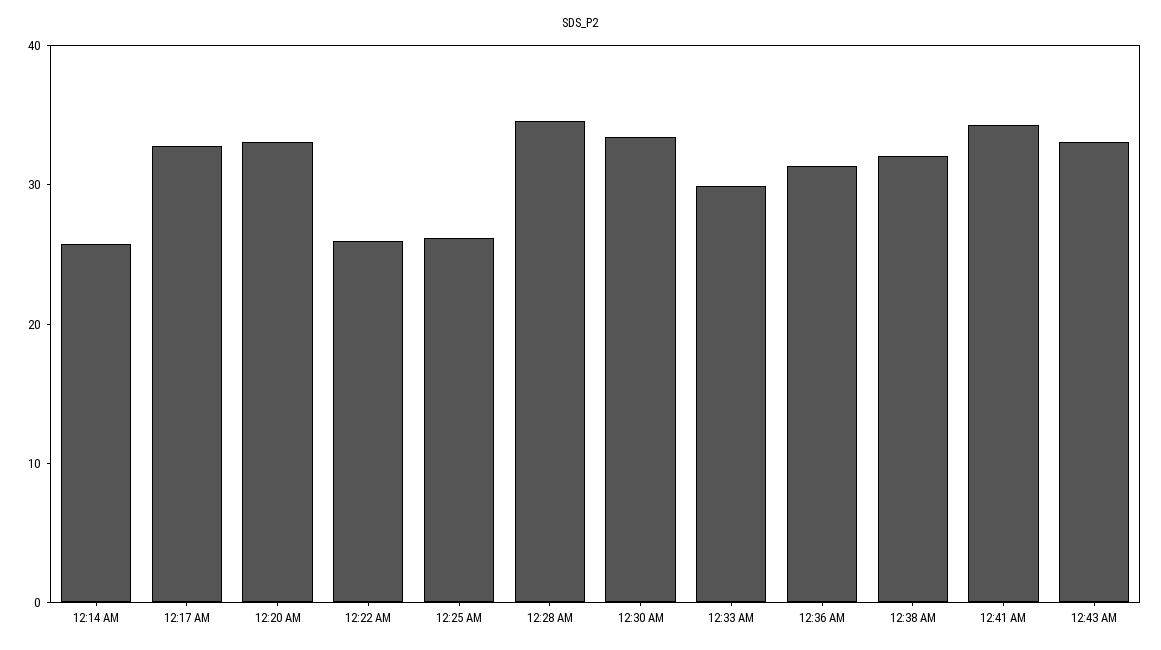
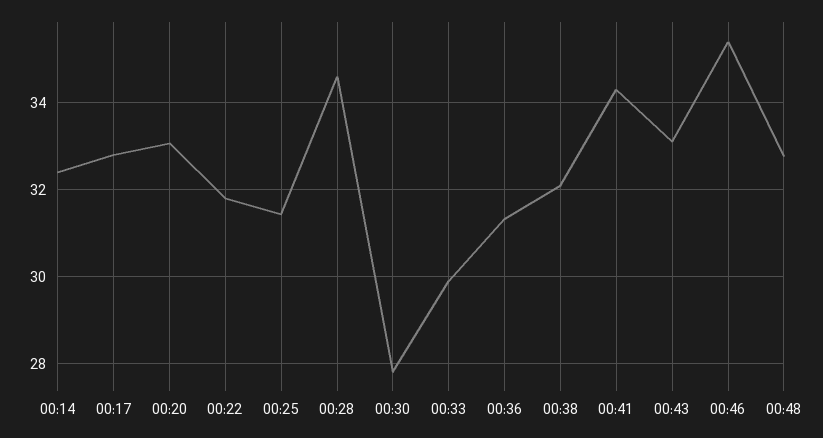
12:14 AM: 26 -> 32.4
12:22 AM: 26 -> 31.8
12:25 AM: 26 -> 31.4
12:30 AM: 34 -> 27.8
00:46: none -> 35.4
00:48: none -> 32.8

